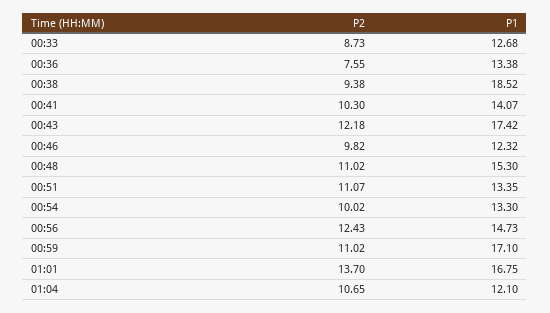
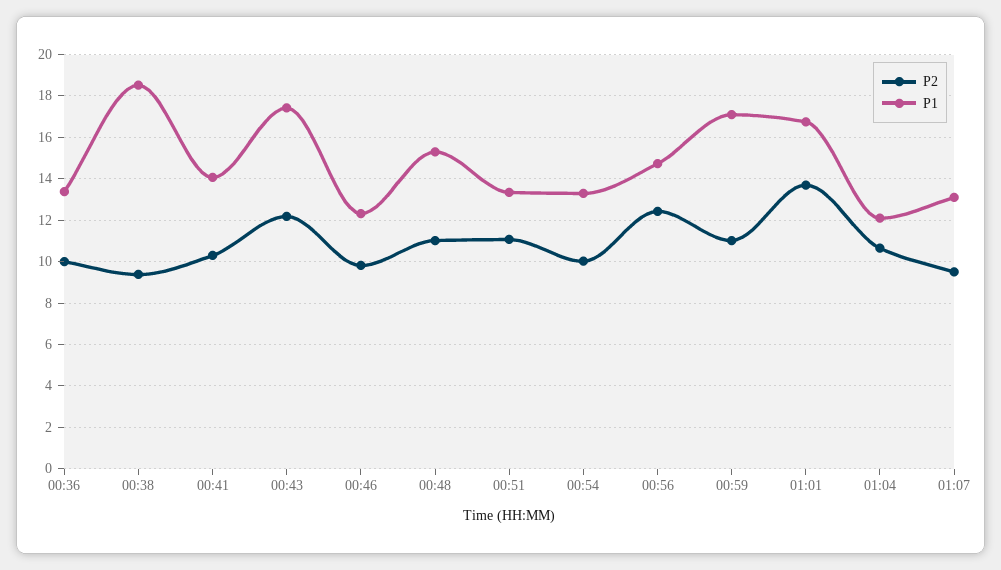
P2, 00:33: 8.73 -> none
P1, 00:33: 12.68 -> none
P2, 00:36: 7.55 -> 10
P2, 01:07: none -> 9.5
P1, 01:07: none -> 13

